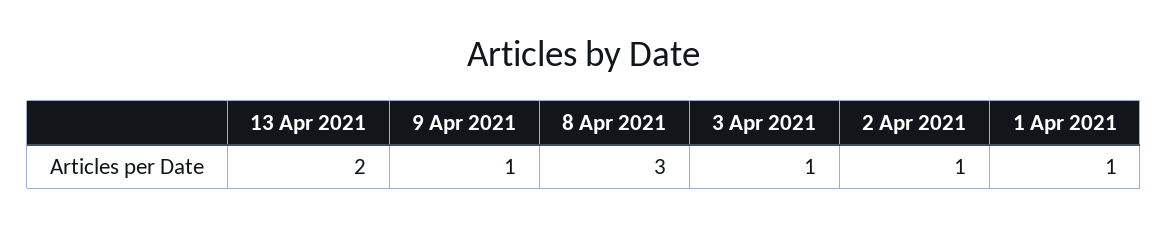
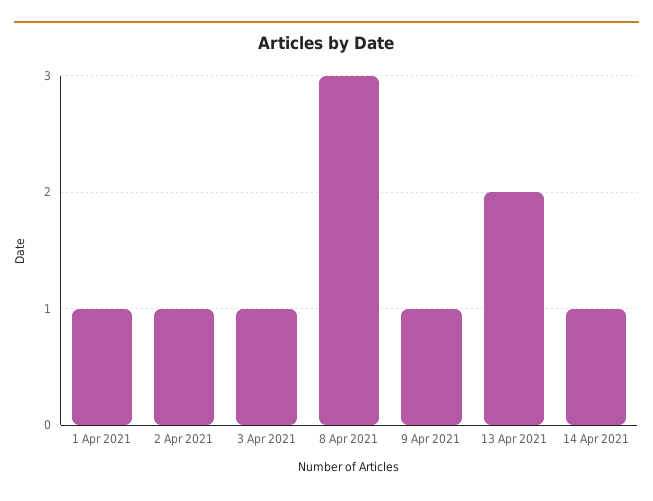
14 Apr 2021: none -> 1

